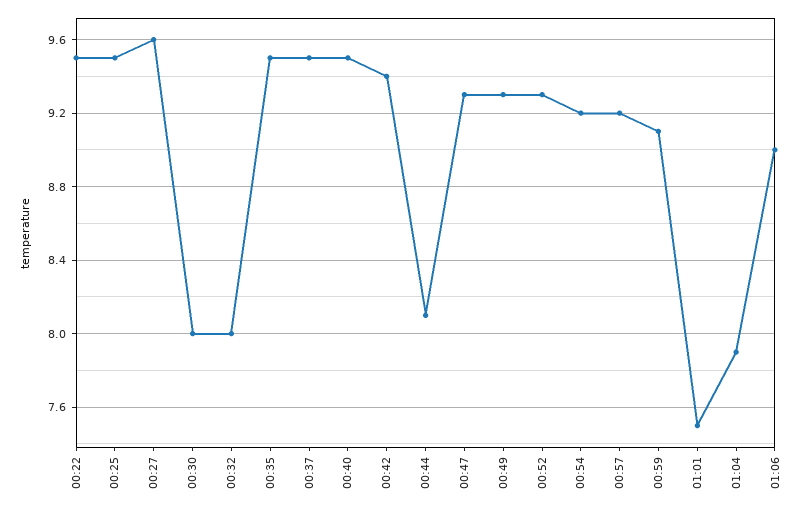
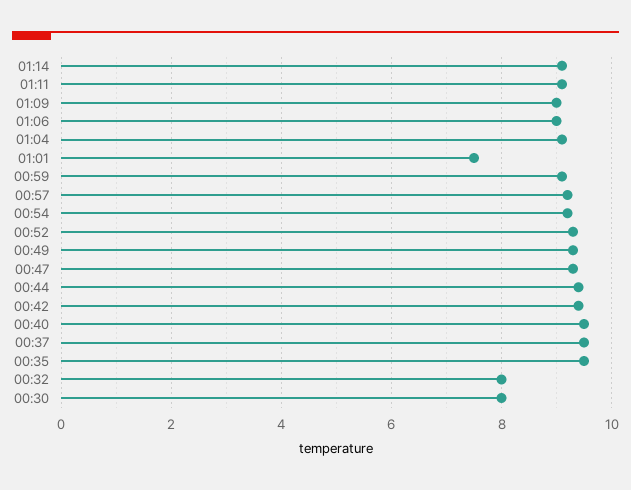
00:22: 9.5 -> none
00:25: 9.5 -> none
00:27: 9.6 -> none
00:44: 8.1 -> 9.5
01:04: 7.9 -> 9
01:14: none -> 9
01:11: none -> 9
01:09: none -> 9

